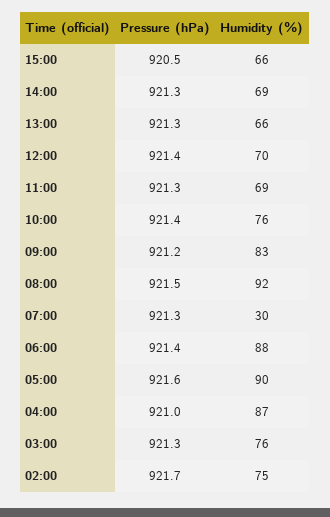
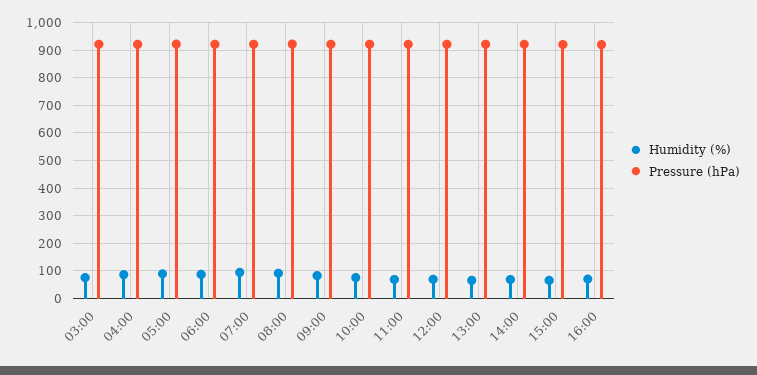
Humidity (%), 07:00: 30 -> 100
Pressure (hPa), 02:00: 921.7 -> none
Humidity (%), 02:00: 75 -> none
Humidity (%), 16:00: none -> 75
Pressure (hPa), 16:00: none -> 925

